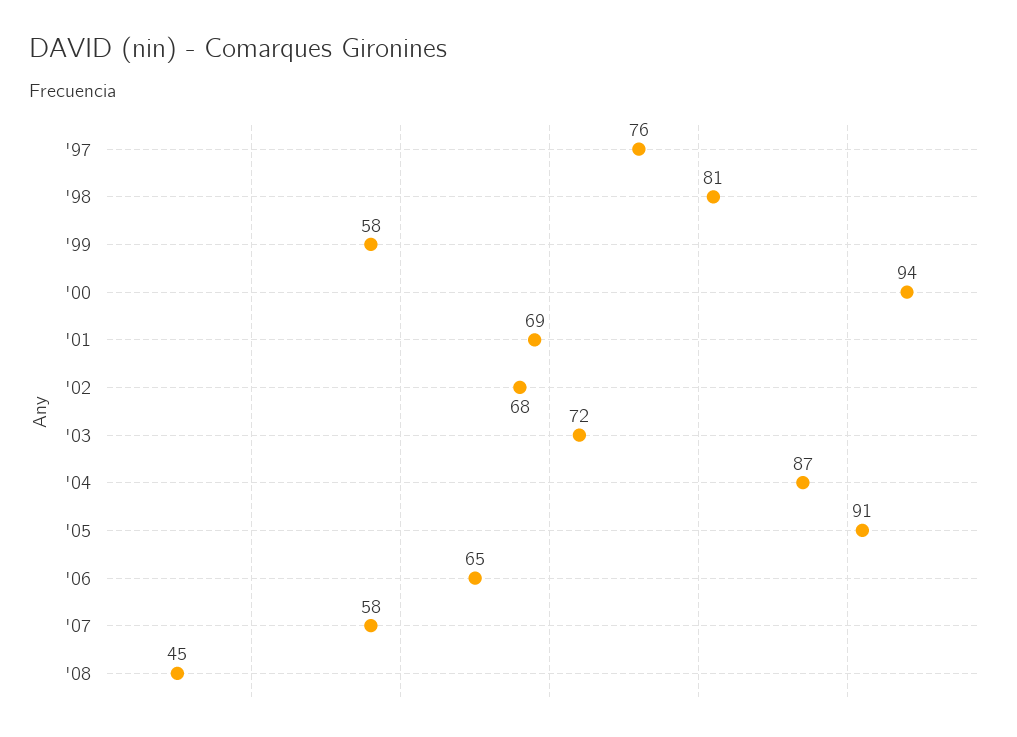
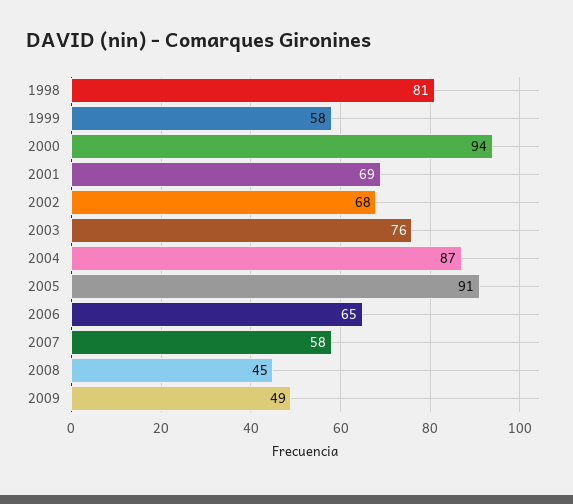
'97: 76 -> none
'03: 72 -> 76
2009: none -> 49

